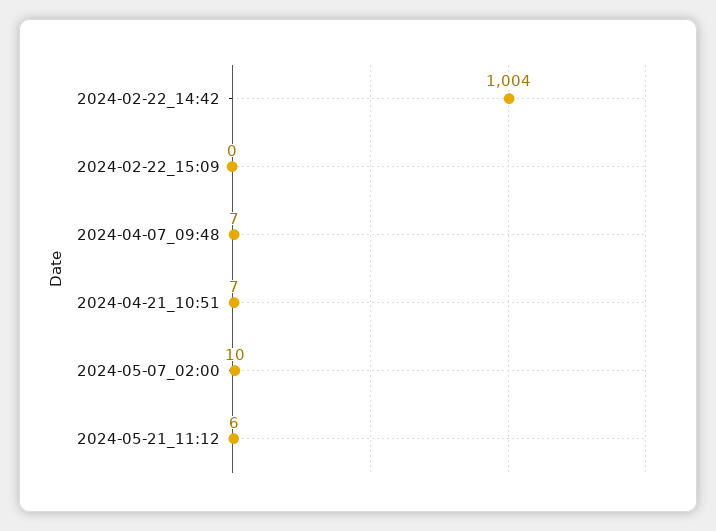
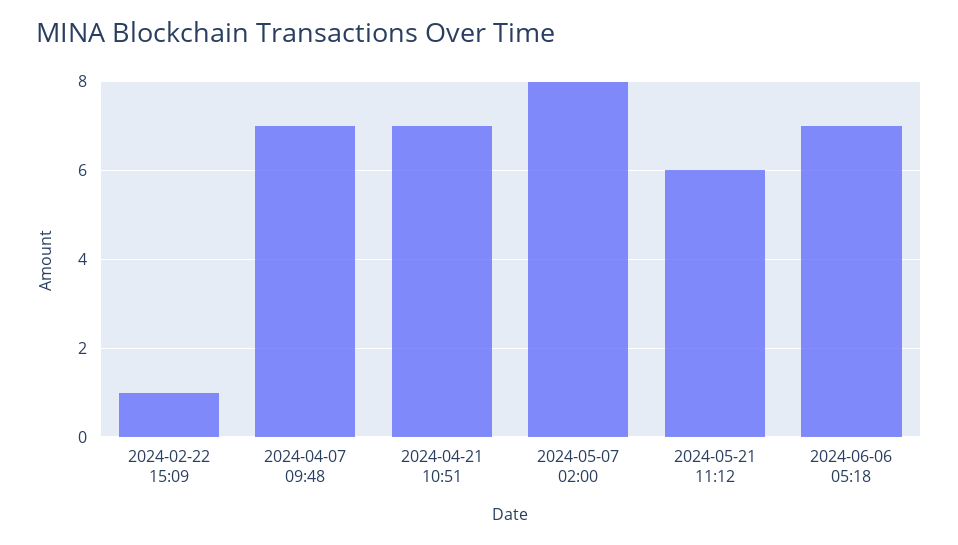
2024-02-22_14:42: 1004 -> none
2024-02-22_15:09: 0 -> 1
2024-05-07_02:00: 10 -> 8
2024-06-06 05:18: none -> 7

